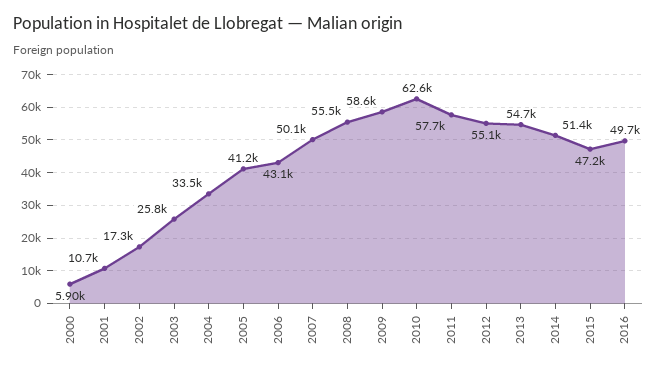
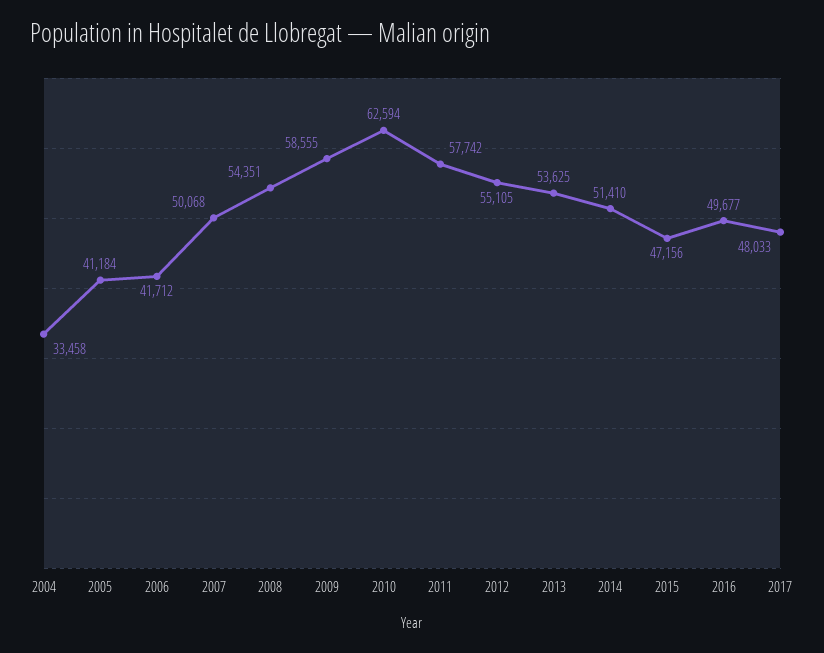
2000: 5900 -> none
2001: 10700 -> none
2002: 17300 -> none
2003: 25800 -> none
2006: 43100 -> 41712
2008: 55500 -> 54351
2013: 54700 -> 53625
2017: none -> 48033

